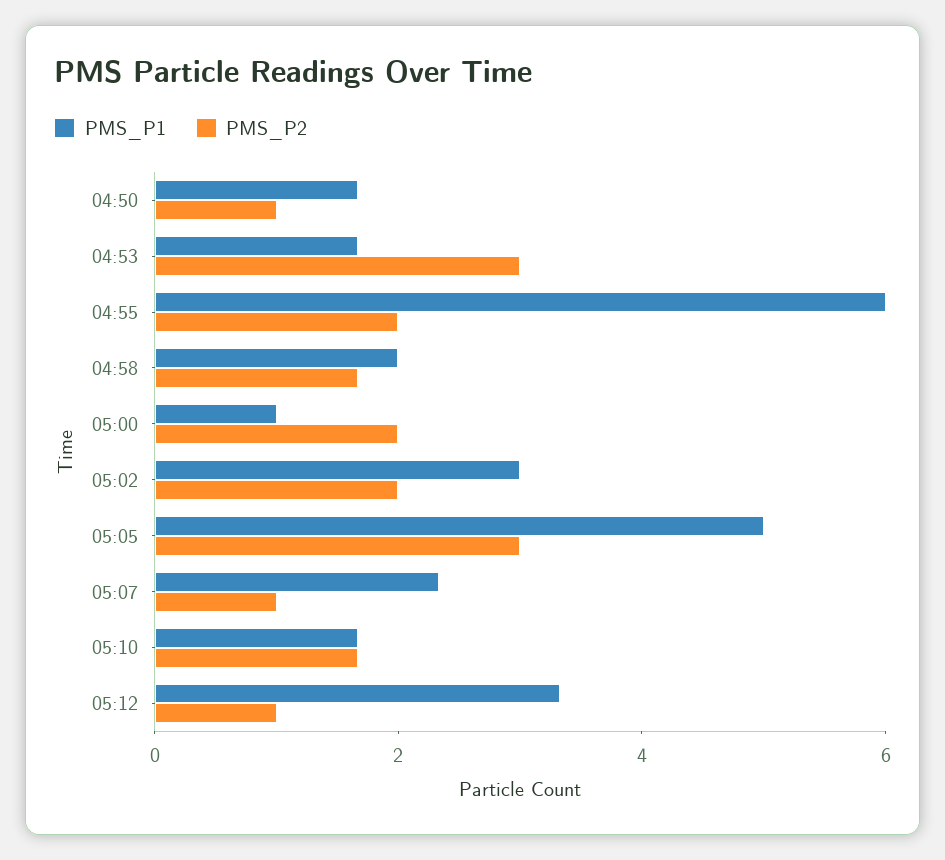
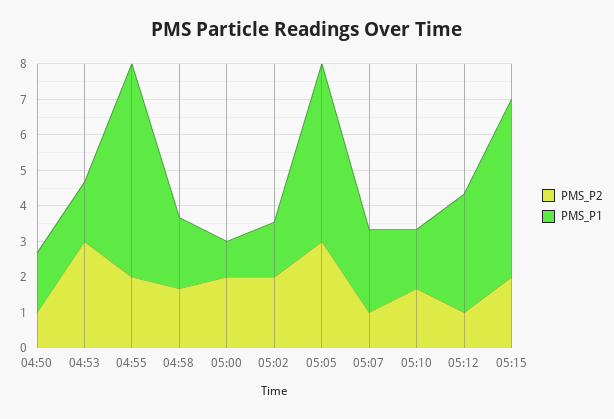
PMS_P1, 05:02: 3 -> 1.5
PMS_P2, 05:15: none -> 2
PMS_P1, 05:15: none -> 5

